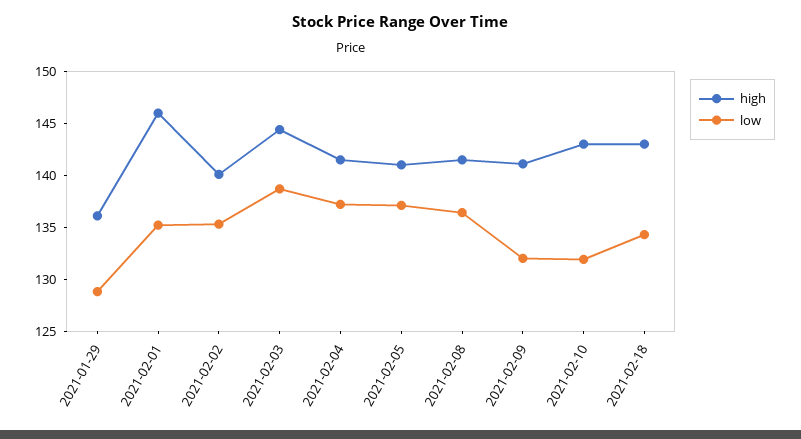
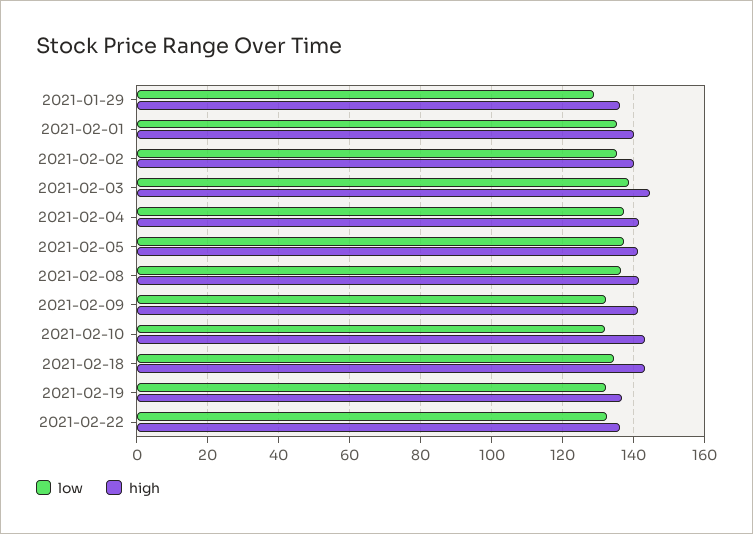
high, 2021-02-01: 146 -> 140
low, 2021-02-19: none -> 132
high, 2021-02-19: none -> 136
low, 2021-02-22: none -> 132
high, 2021-02-22: none -> 136

